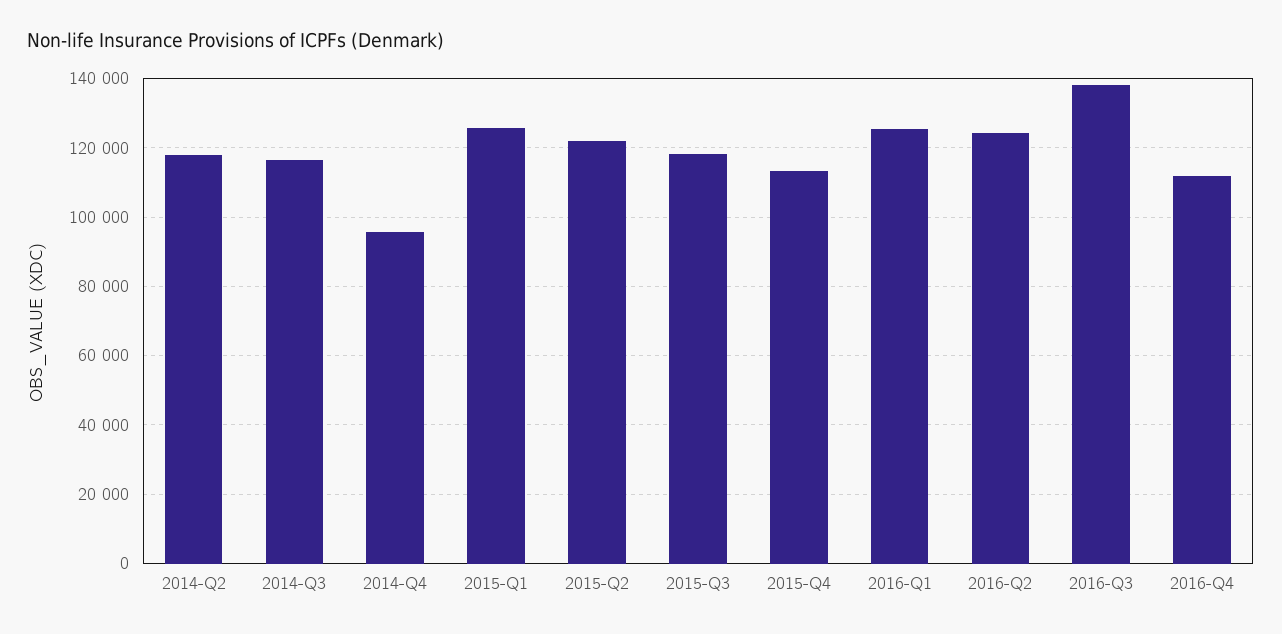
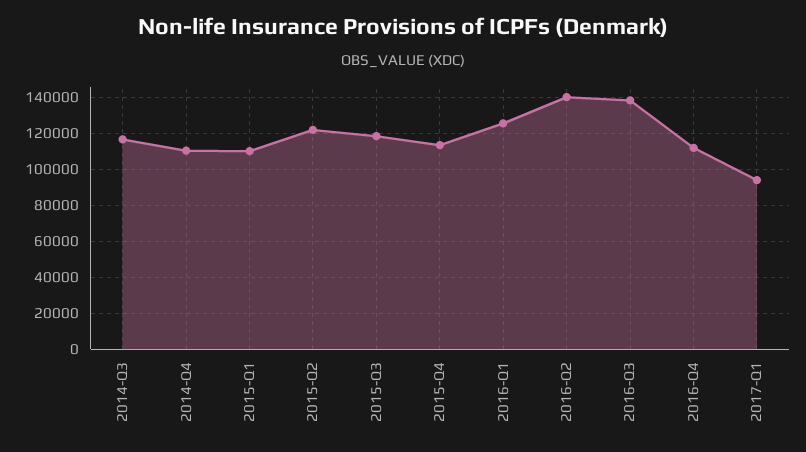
2014-Q2: 118000 -> none
2014-Q4: 96000 -> 110000
2015-Q1: 126000 -> 110000
2016-Q2: 124000 -> 140000
2017-Q1: none -> 95000

